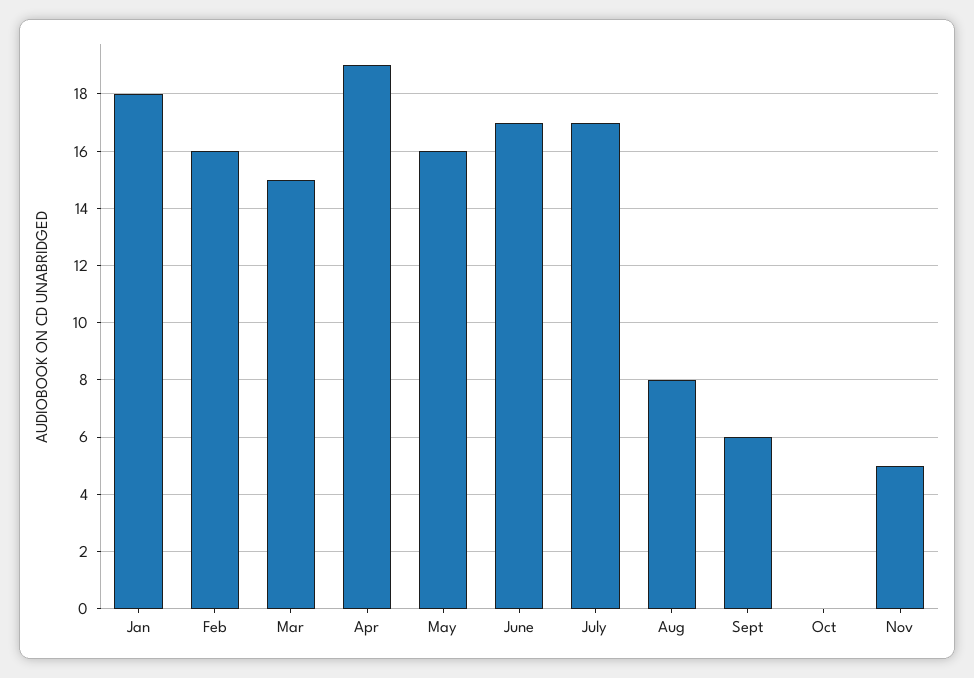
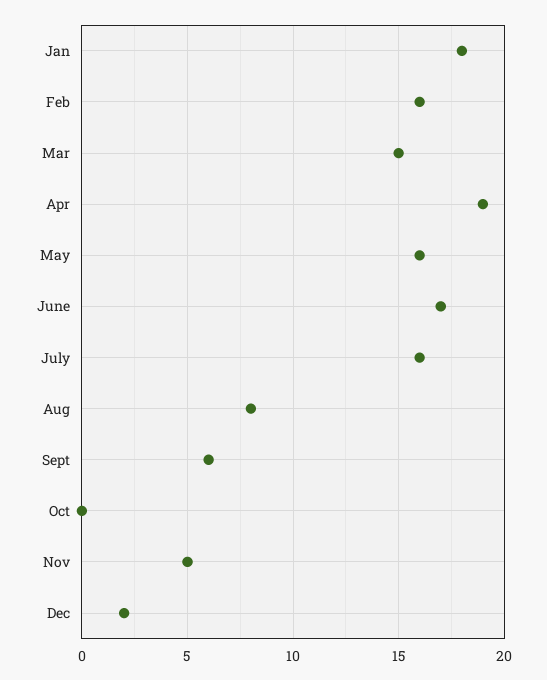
July: 17 -> 16
Dec: none -> 2

